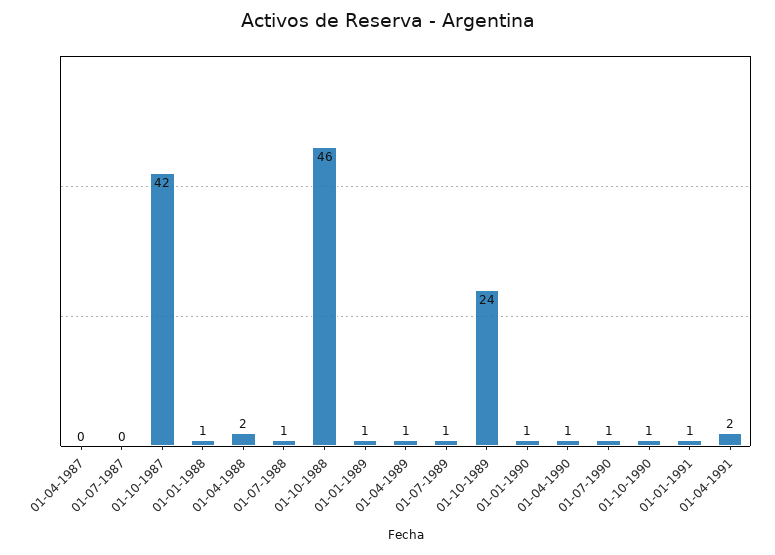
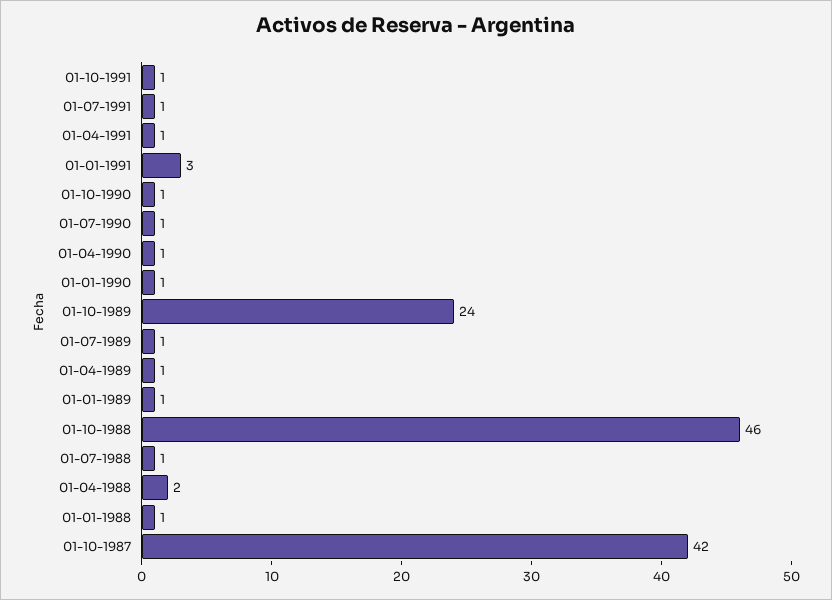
01-04-1987: 0 -> none
01-07-1987: 0 -> none
01-01-1991: 1 -> 3
01-04-1991: 2 -> 1
01-10-1991: none -> 1
01-07-1991: none -> 1

